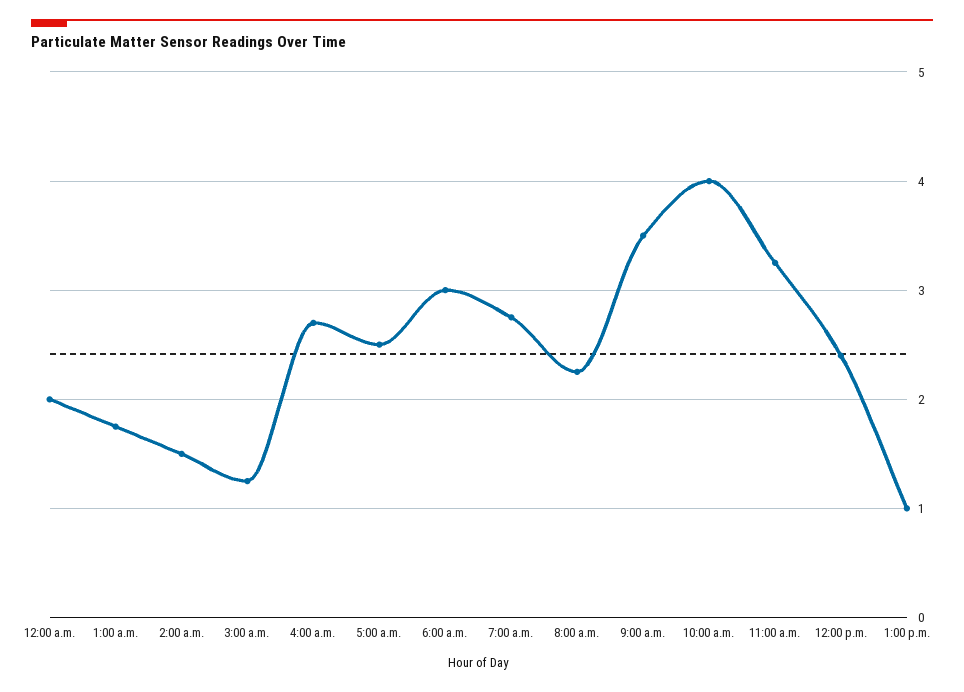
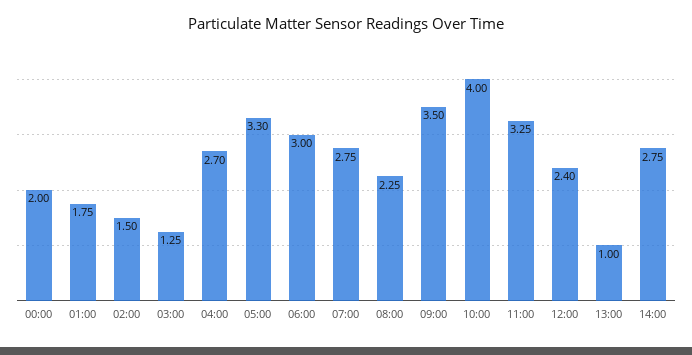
5:00 a.m.: 2.5 -> 3.3
14:00: none -> 2.75

